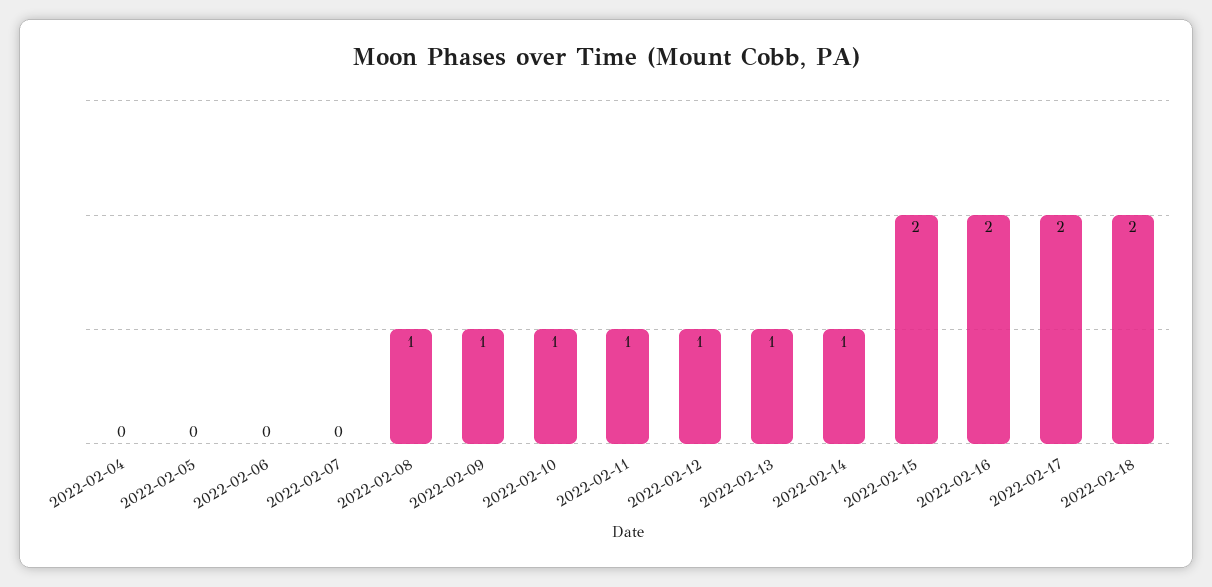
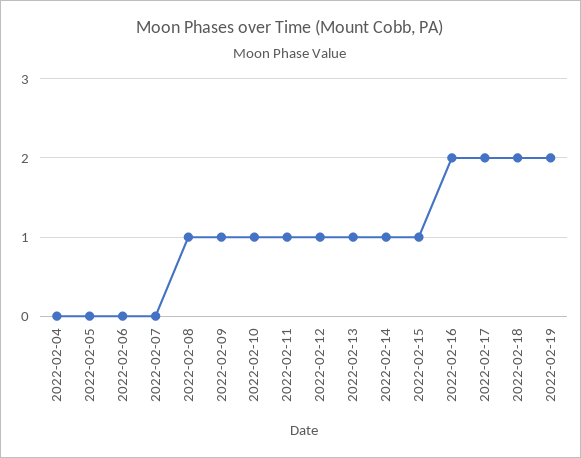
2022-02-15: 2 -> 1
2022-02-19: none -> 2

